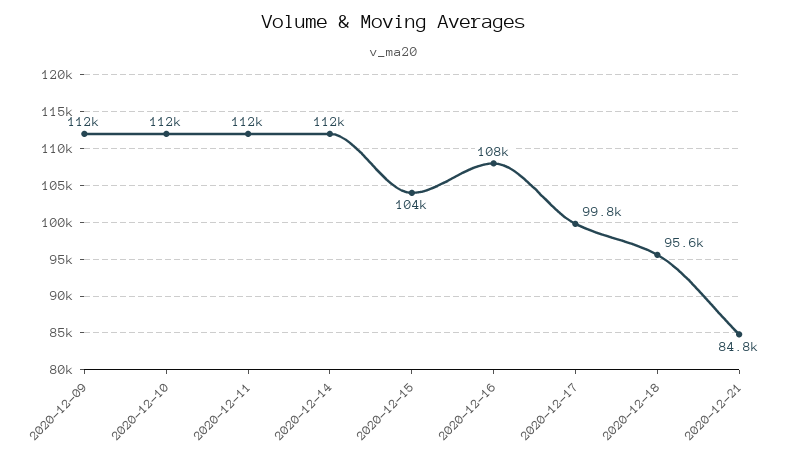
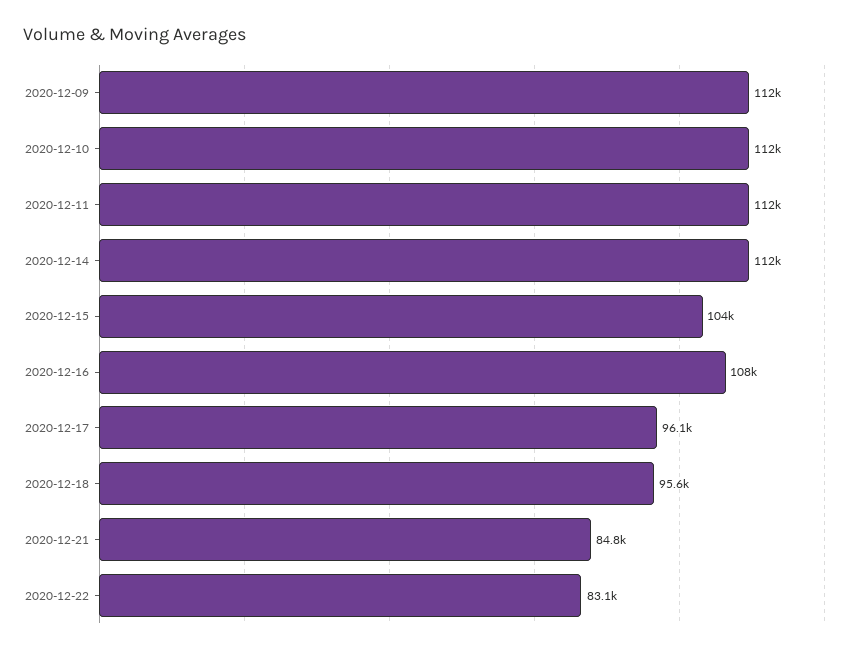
2020-12-17: 99800 -> 96100
2020-12-22: none -> 83100

